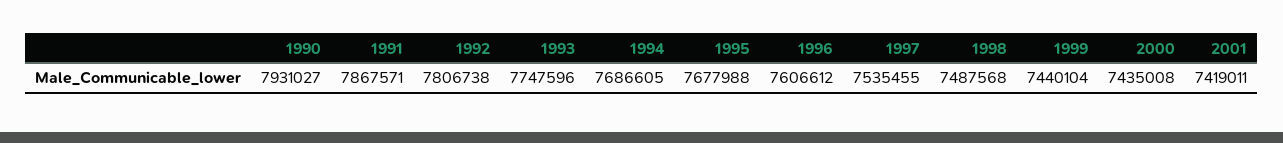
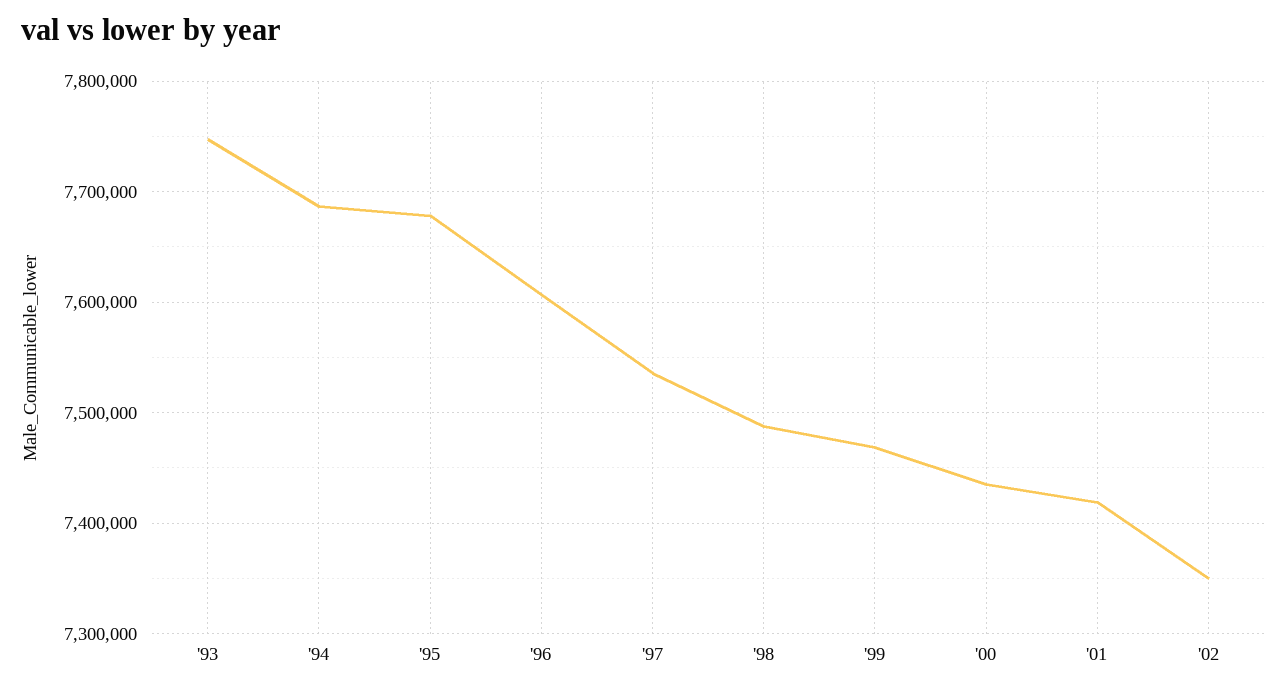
1990: 7931027 -> none
1991: 7867571 -> none
1992: 7806738 -> none
1999: 7440104 -> 7470000
'02: none -> 7350000

